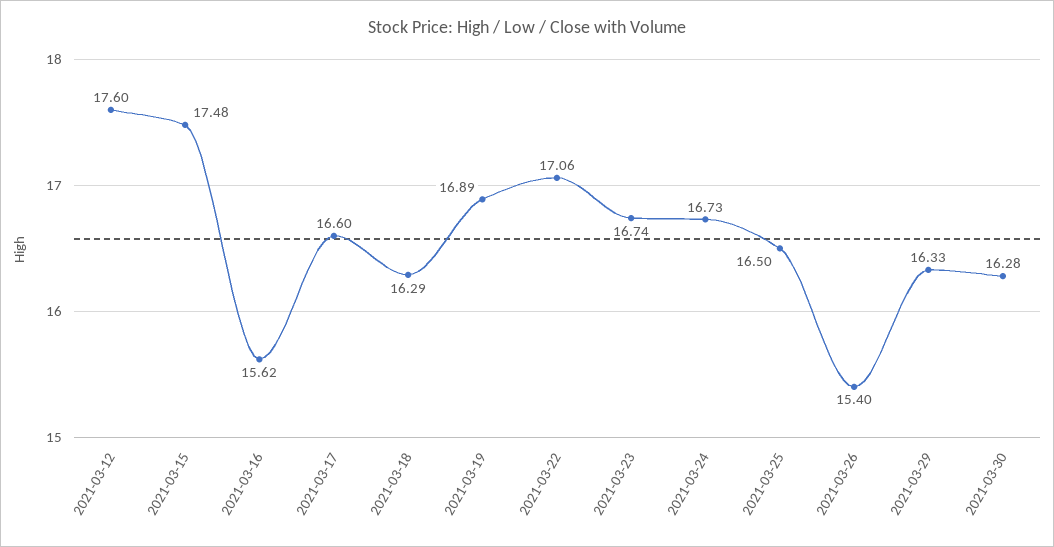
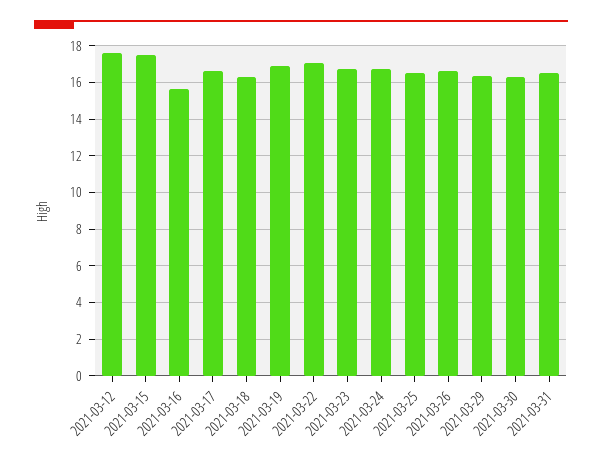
2021-03-26: 15.4 -> 16.5
2021-03-31: none -> 16.5

